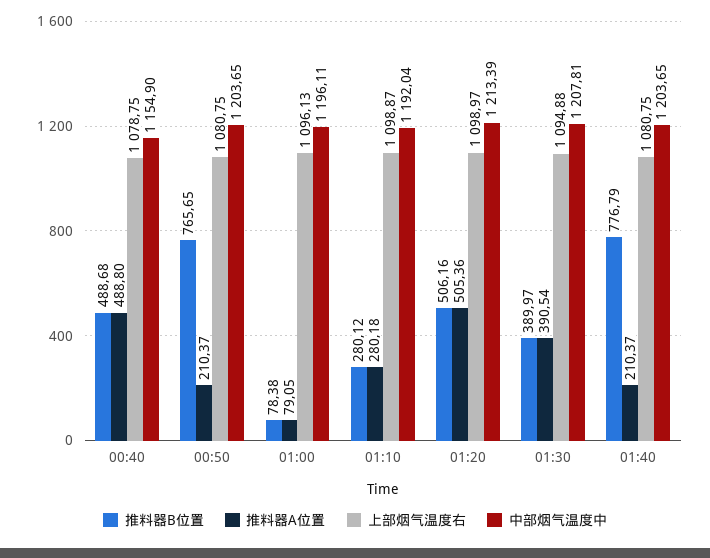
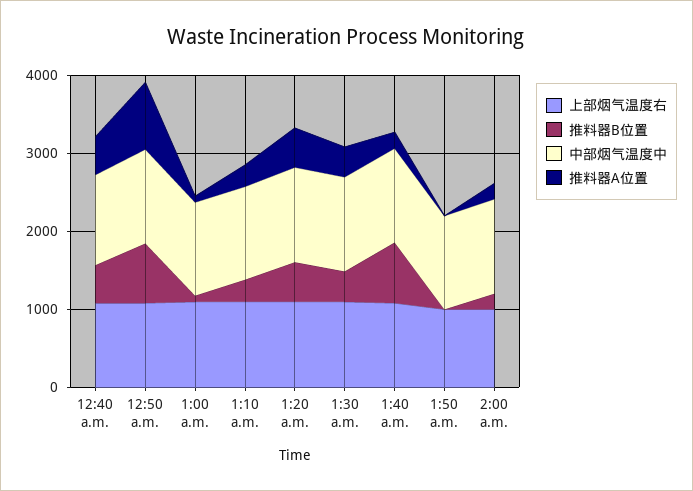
推料器A位置, 00:50: 210.37 -> 800
上部烟气温度右, 1:50 a.m.: none -> 1000
推料器B位置, 1:50 a.m.: none -> 0
中部烟气温度中, 1:50 a.m.: none -> 1200
推料器A位置, 1:50 a.m.: none -> 0
上部烟气温度右, 2:00 a.m.: none -> 1000
推料器B位置, 2:00 a.m.: none -> 200
中部烟气温度中, 2:00 a.m.: none -> 1200
推料器A位置, 2:00 a.m.: none -> 200

